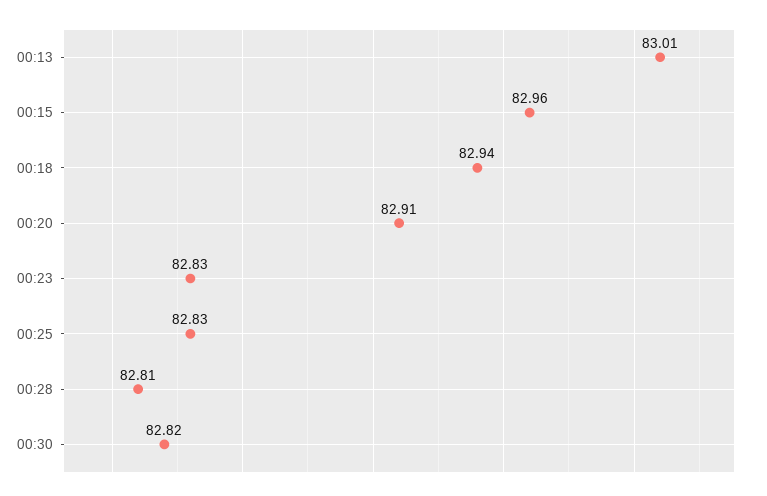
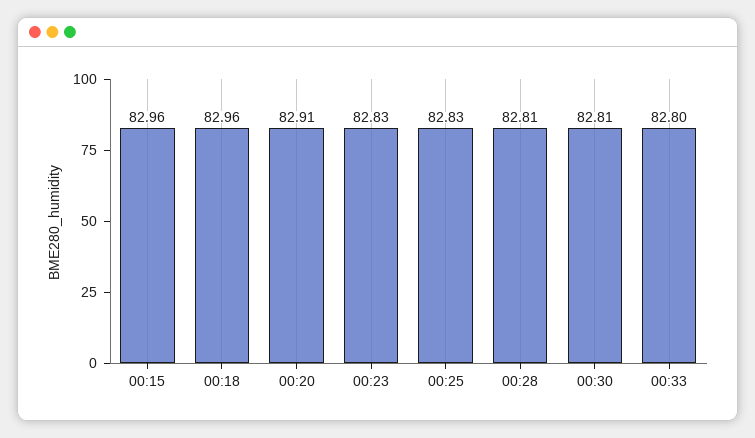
00:13: 83.01 -> none
00:18: 82.94 -> 82.96
00:30: 82.82 -> 82.81
00:33: none -> 82.8

